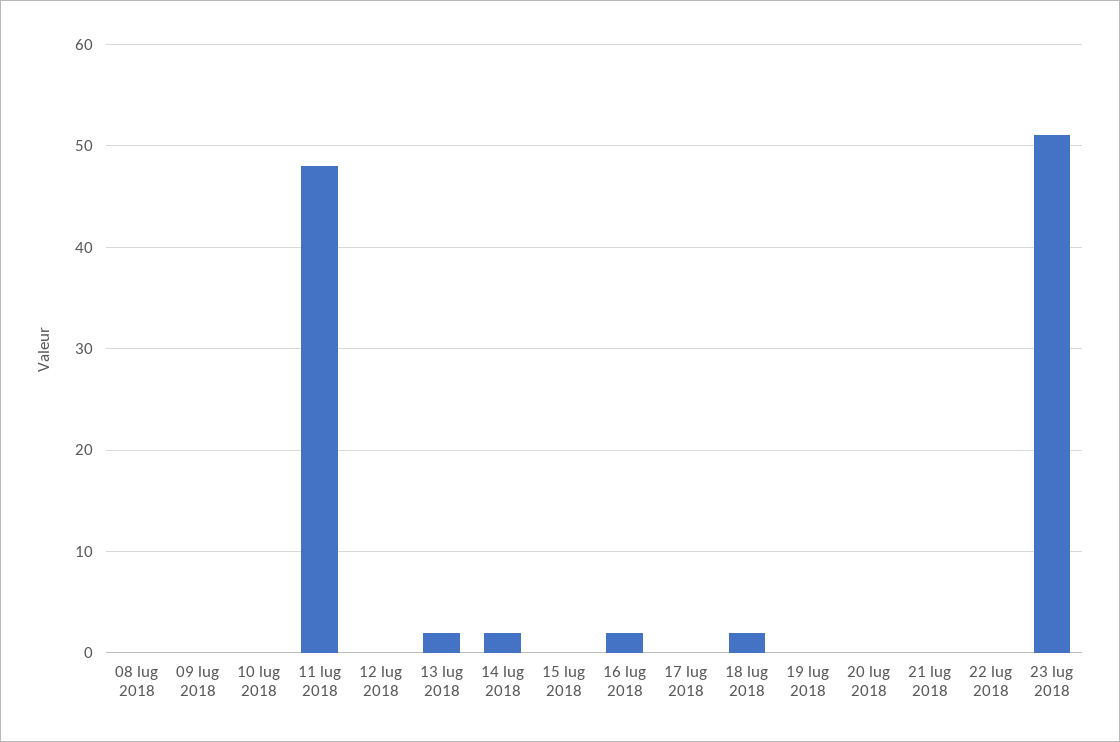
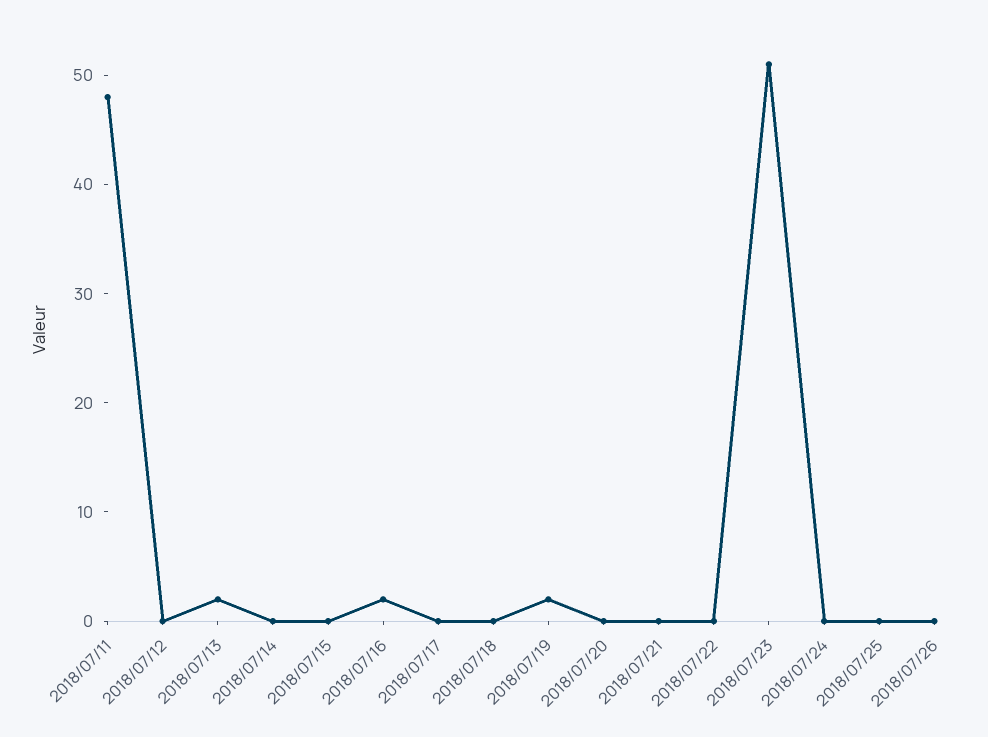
08 lug 2018: 0 -> none
09 lug 2018: 0 -> none
10 lug 2018: 0 -> none
14 lug 2018: 2 -> 0
18 lug 2018: 2 -> 0
19 lug 2018: 0 -> 2
2018/07/24: none -> 0
2018/07/25: none -> 0
2018/07/26: none -> 0

